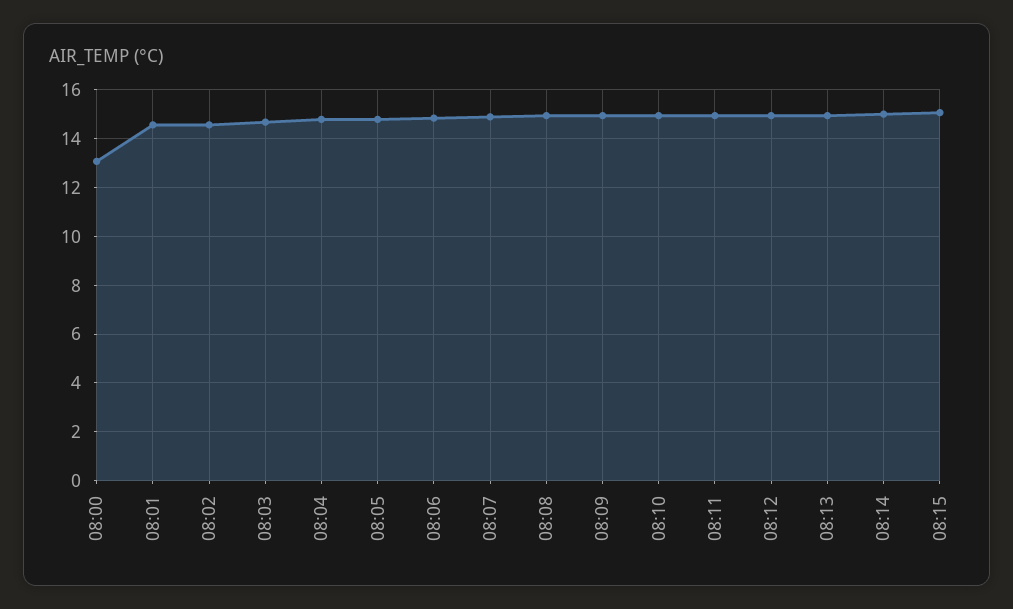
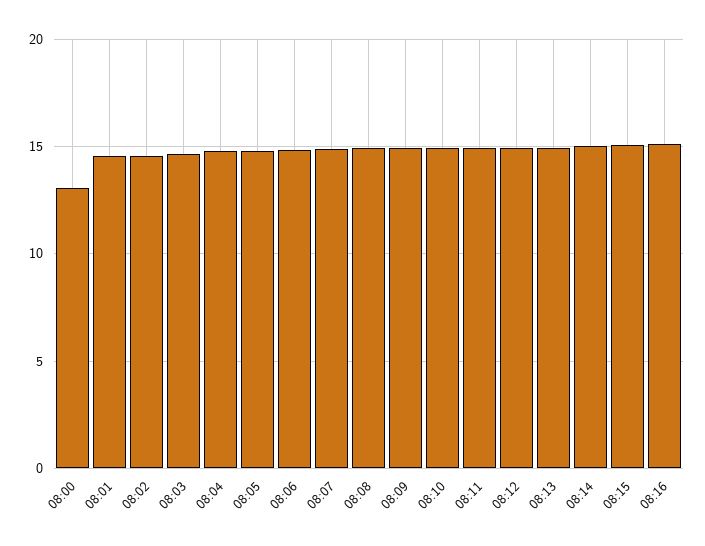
08:16: none -> 15

